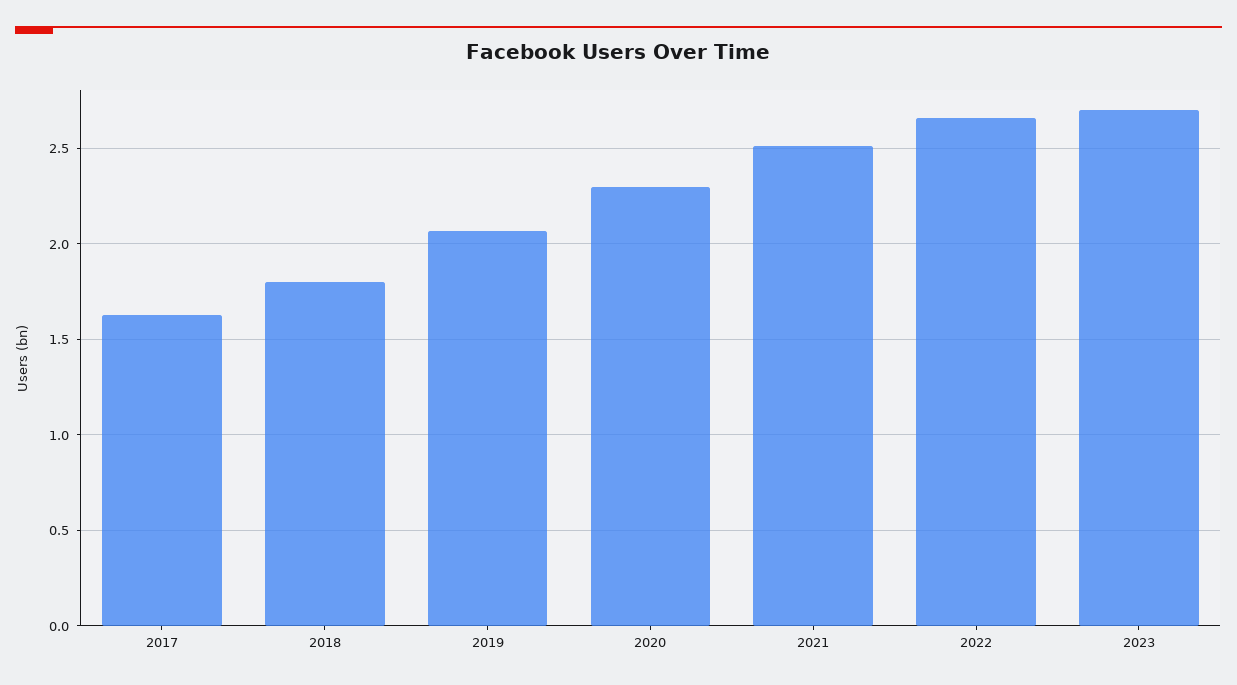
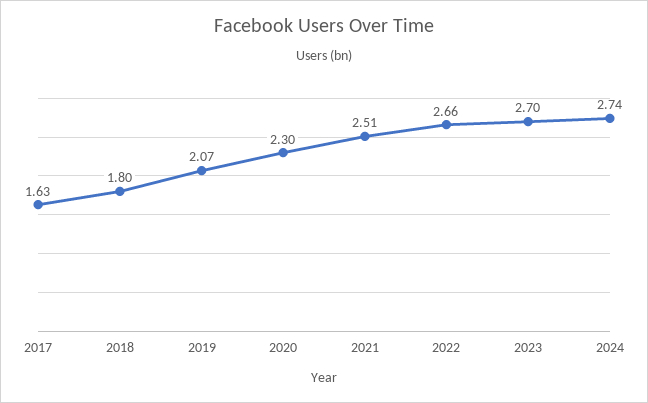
2024: none -> 2.74

